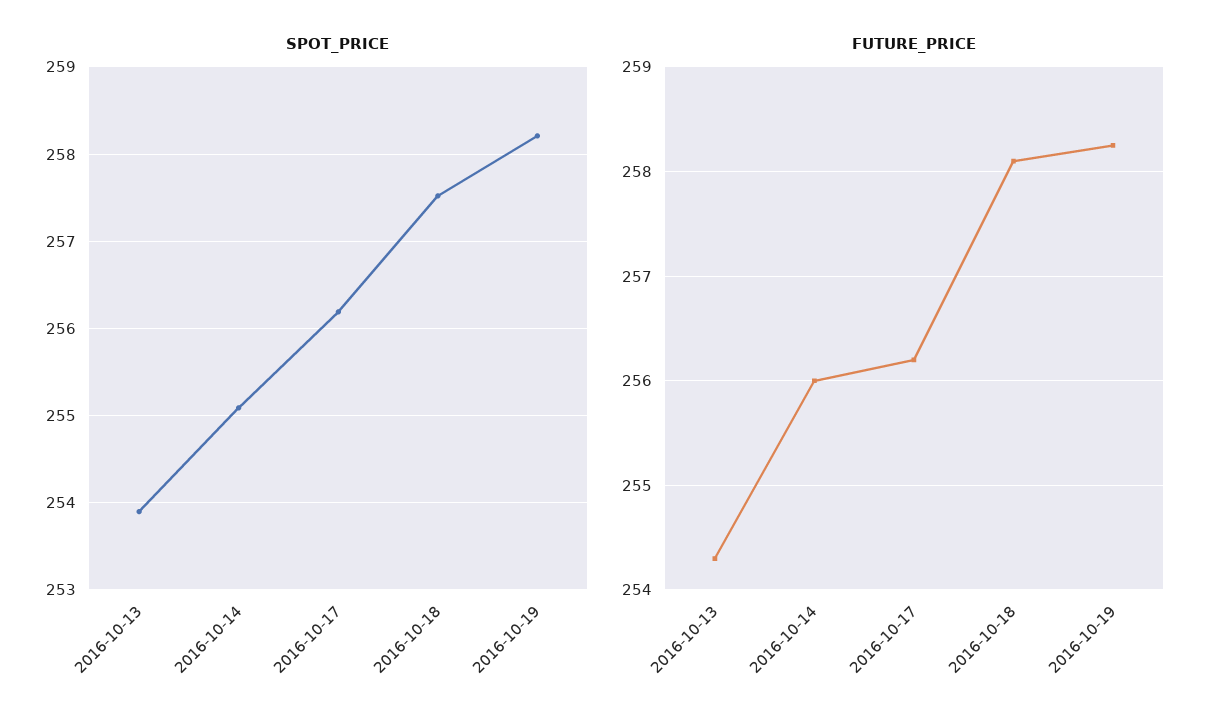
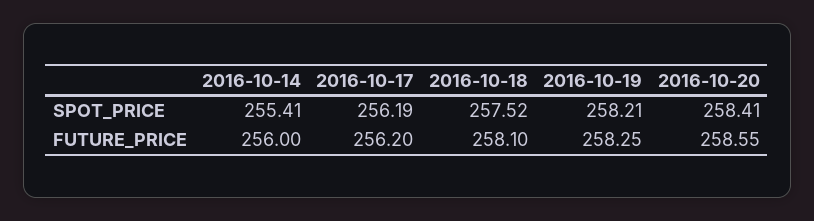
SPOT_PRICE, 2016-10-13: 253.9 -> none
SPOT_PRICE, 2016-10-14: 255.1 -> 255.41
FUTURE_PRICE, 2016-10-13: 254.3 -> none
SPOT_PRICE, 2016-10-20: none -> 258.41
FUTURE_PRICE, 2016-10-20: none -> 258.55

